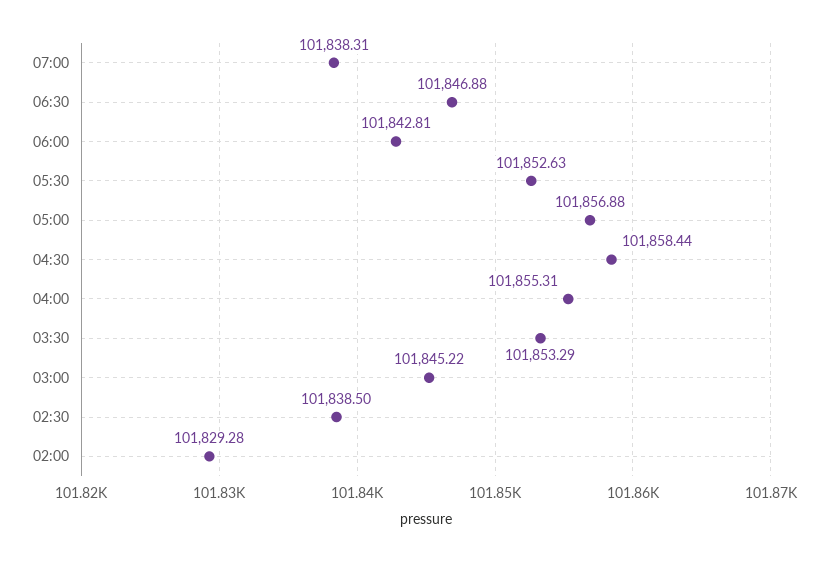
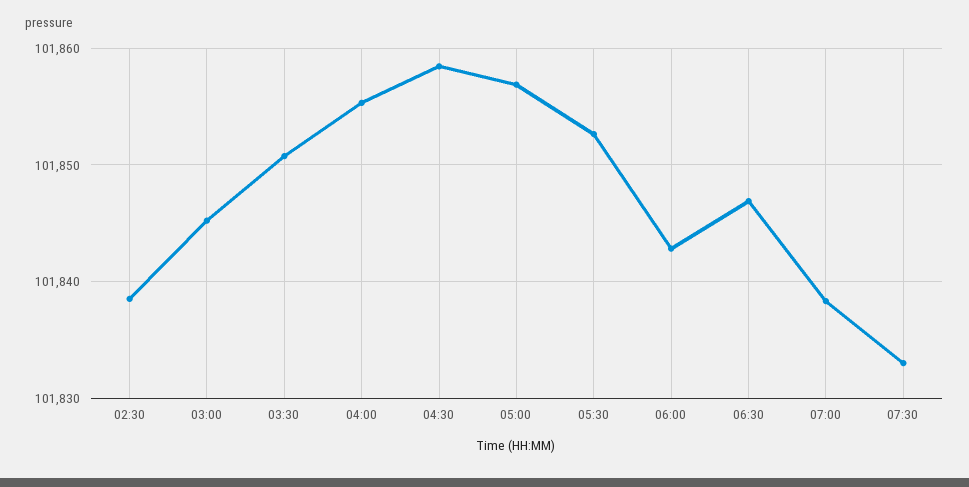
03:30: 101853.29 -> 101851
02:00: 101829.28 -> none
07:30: none -> 101833

